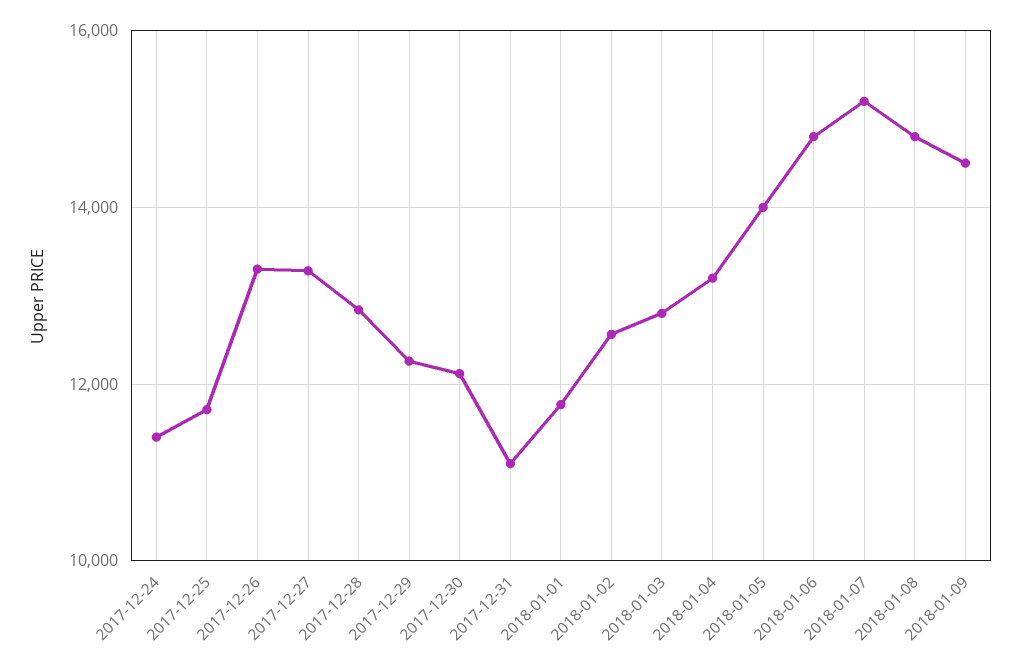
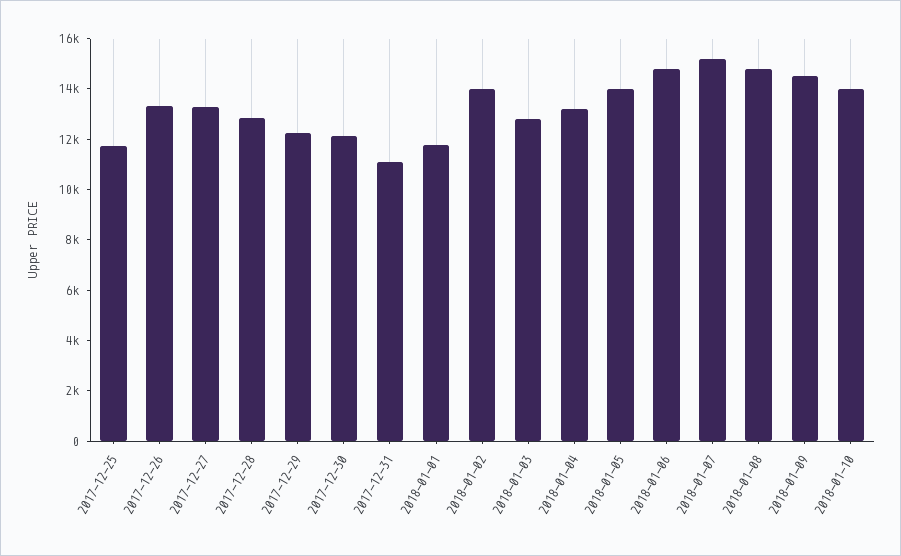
2017-12-24: 11400 -> none
2018-01-02: 12600 -> 14000
2018-01-10: none -> 14000

